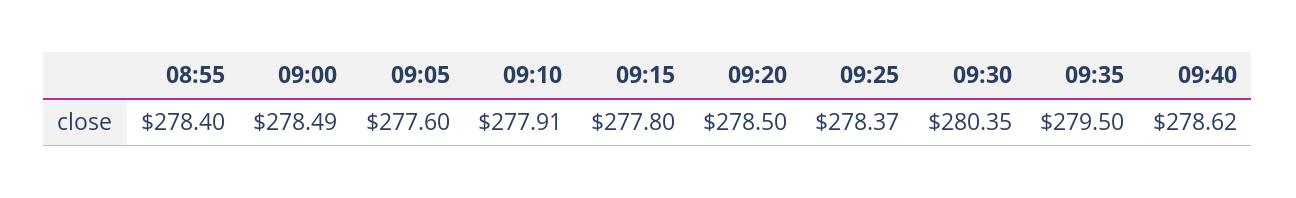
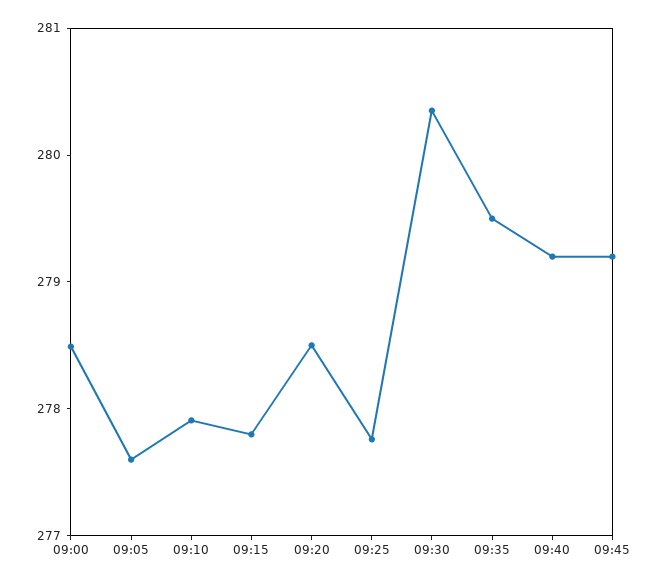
08:55: 278.4 -> none
09:25: 278.37 -> 277.8
09:40: 278.62 -> 279.2
09:45: none -> 279.2

